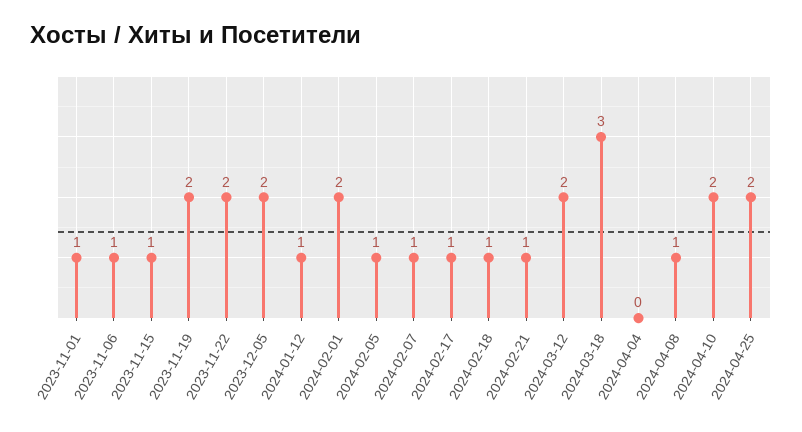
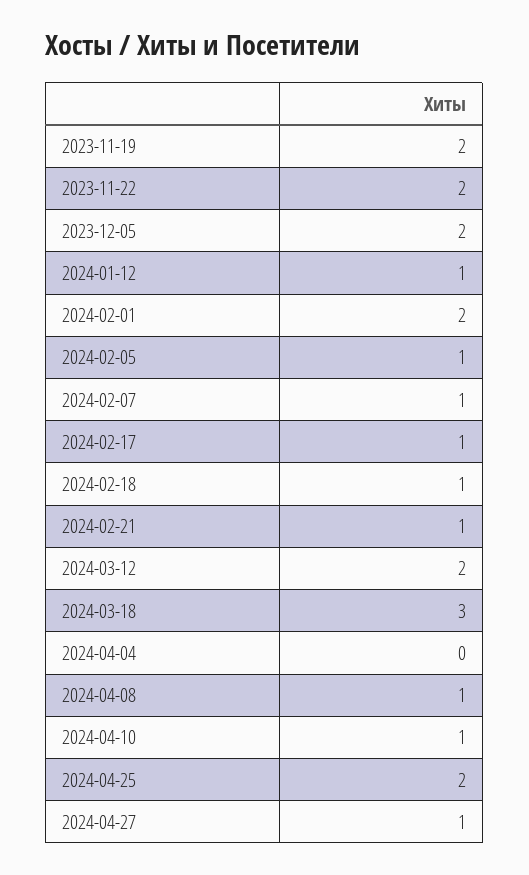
2023-11-01: 1 -> none
2023-11-06: 1 -> none
2023-11-15: 1 -> none
2024-04-10: 2 -> 1
2024-04-27: none -> 1

